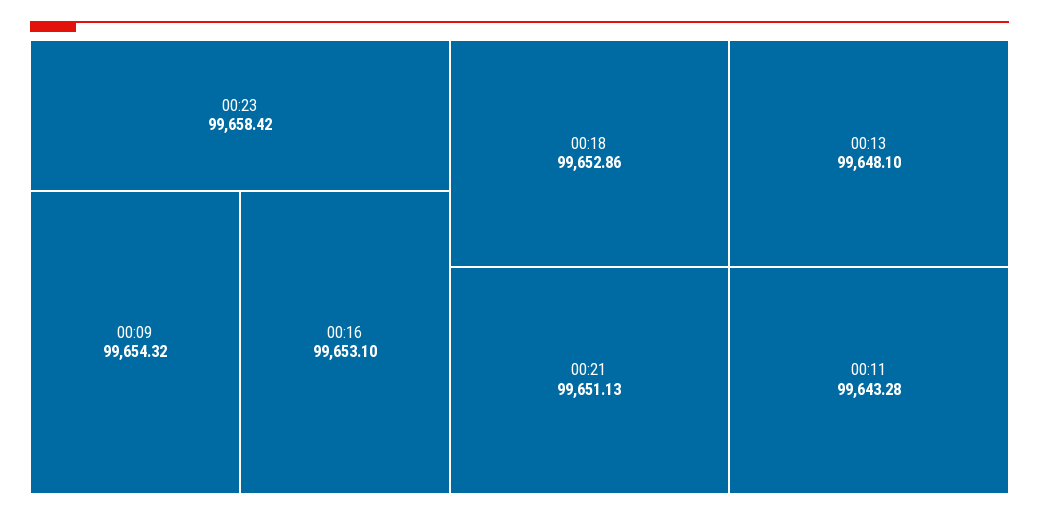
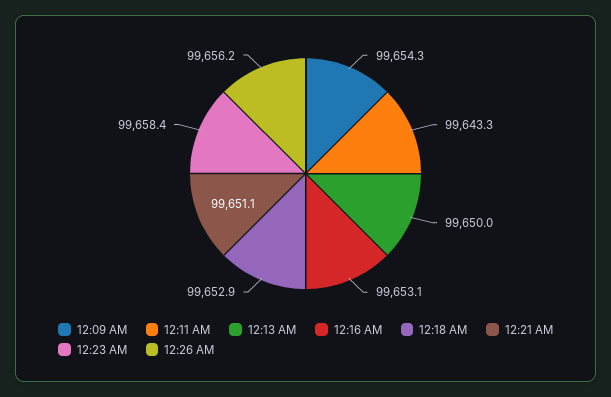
00:13: 99648.1 -> 99650
12:26 AM: none -> 99656.2

